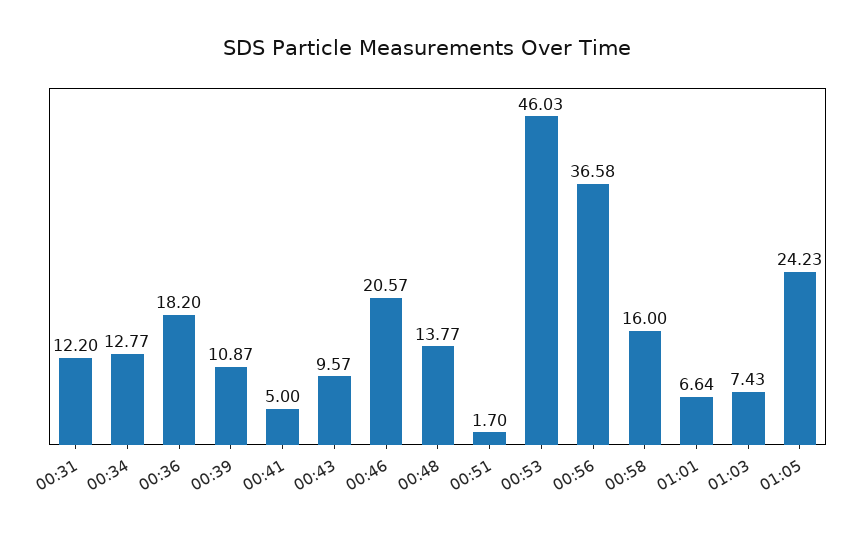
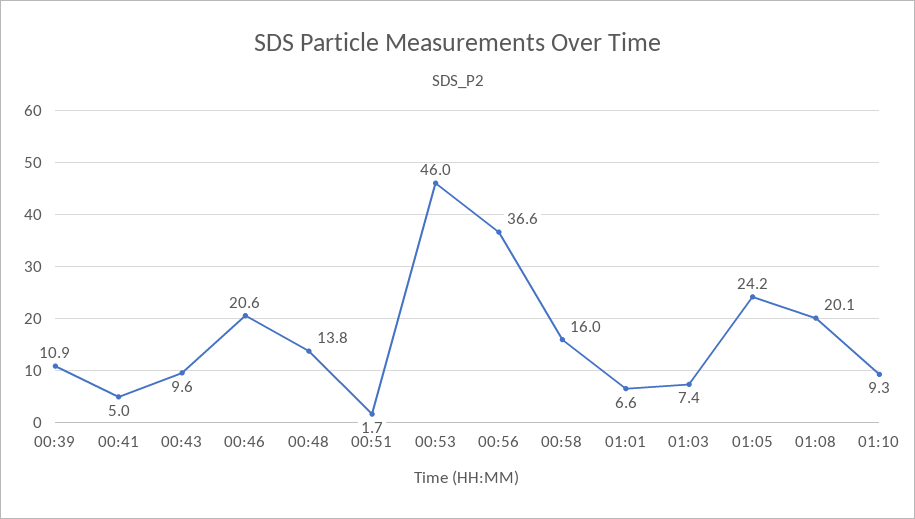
00:31: 12.2 -> none
00:34: 12.77 -> none
00:36: 18.2 -> none
01:08: none -> 20.1
01:10: none -> 9.3

